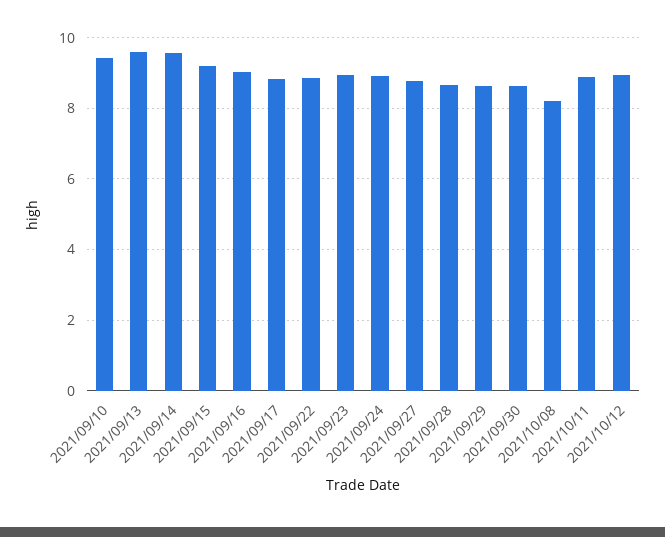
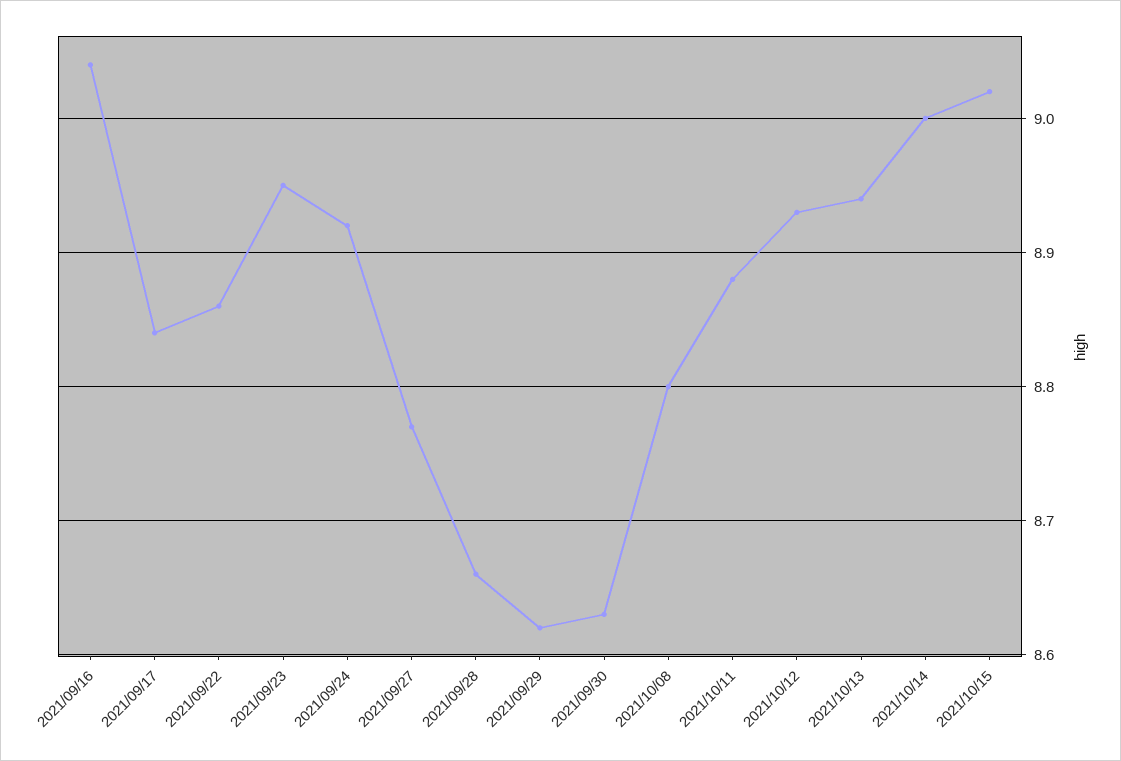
2021/09/10: 9.4 -> none
2021/09/13: 9.6 -> none
2021/09/14: 9.6 -> none
2021/09/15: 9.2 -> none
2021/10/08: 8.2 -> 8.8
2021/10/13: none -> 8.94
2021/10/14: none -> 9
2021/10/15: none -> 9.02

